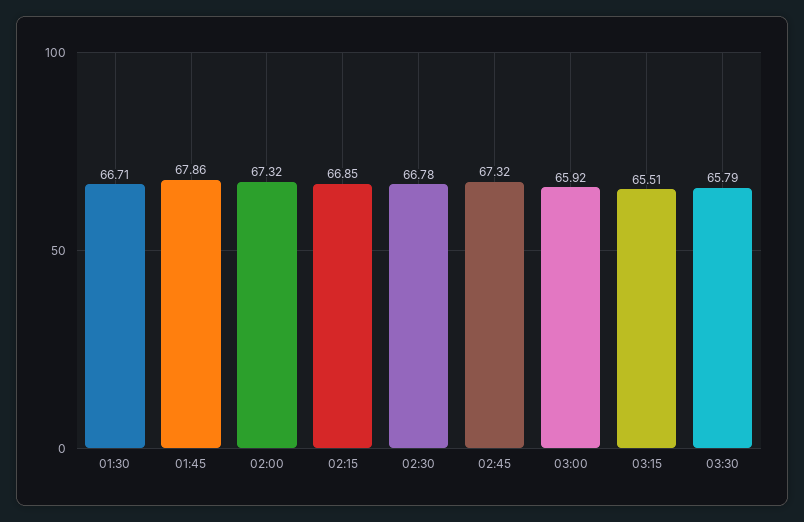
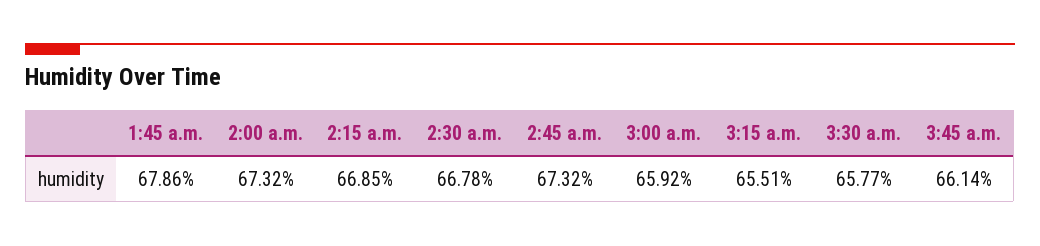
01:30: 66.71 -> none
03:30: 65.79 -> 65.77
3:45 a.m.: none -> 66.14

